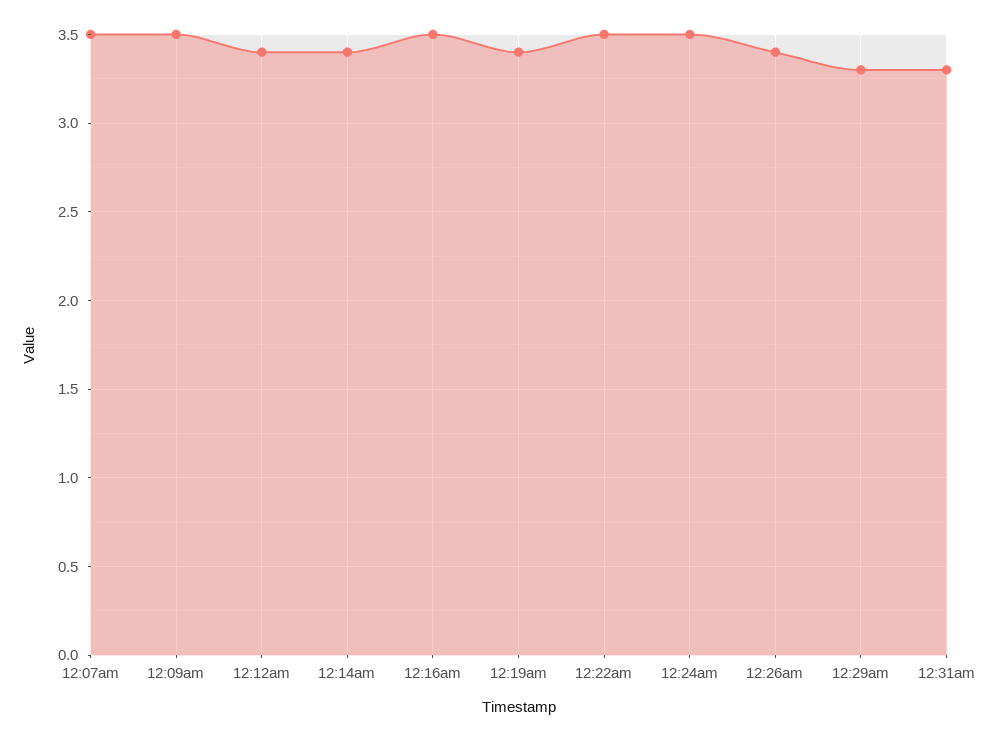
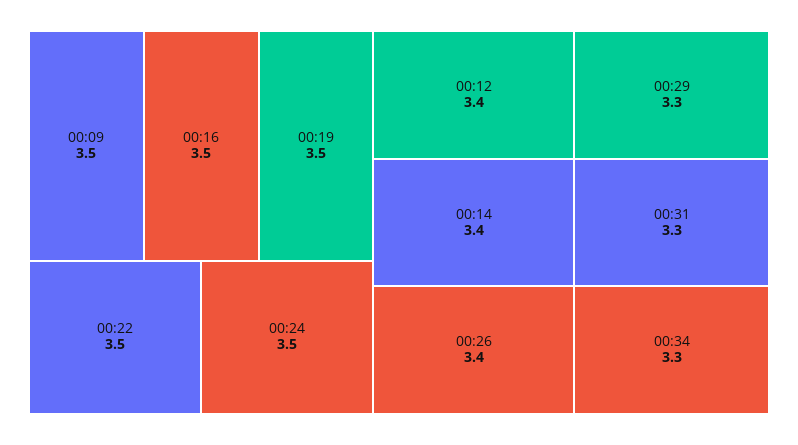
12:07am: 3.5 -> none
12:19am: 3.4 -> 3.5
00:34: none -> 3.3

